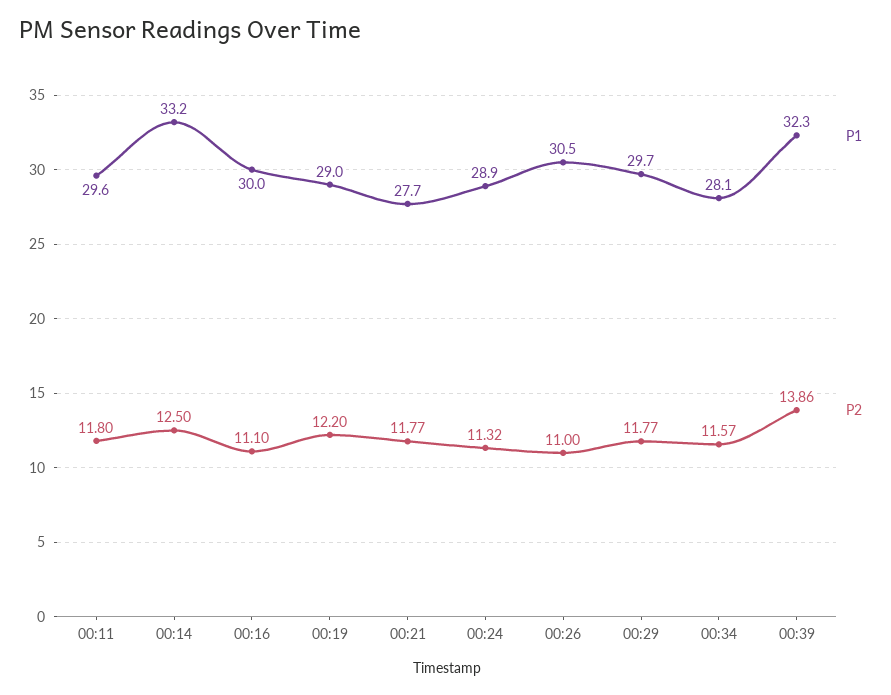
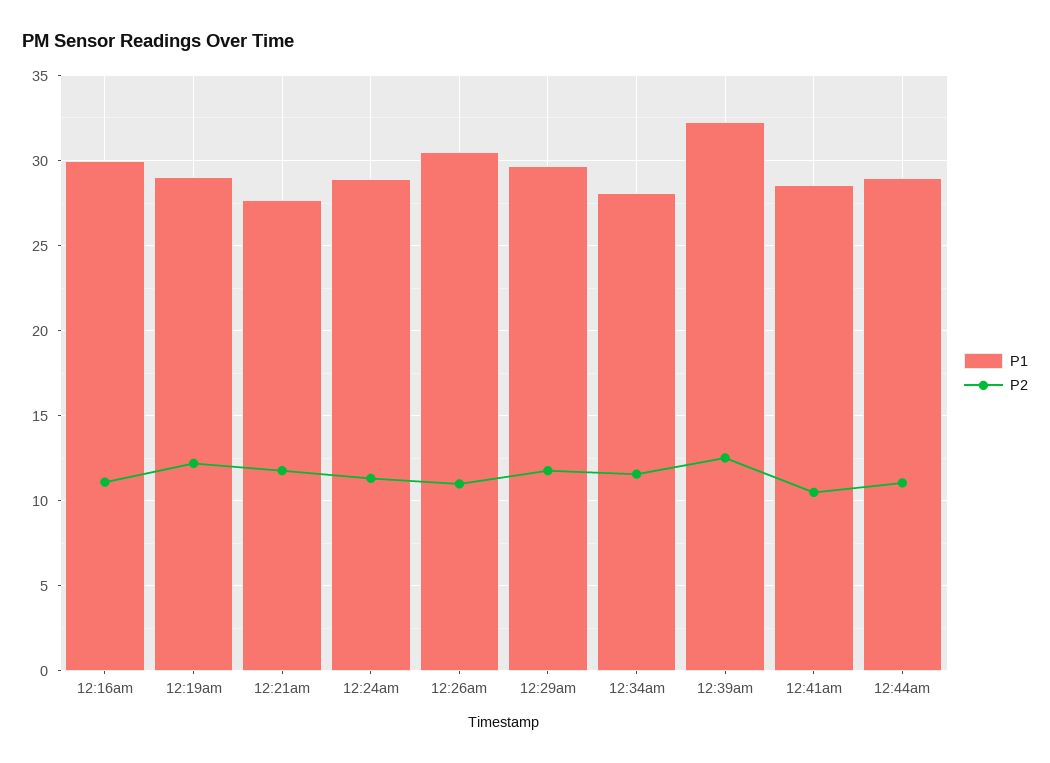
P1, 00:11: 29.6 -> none
P2, 00:11: 11.8 -> none
P1, 00:14: 33.2 -> none
P2, 00:14: 12.5 -> none
P2, 00:39: 13.86 -> 12.5
P1, 12:41am: none -> 28.5
P2, 12:41am: none -> 10.5
P1, 12:44am: none -> 29
P2, 12:44am: none -> 11

